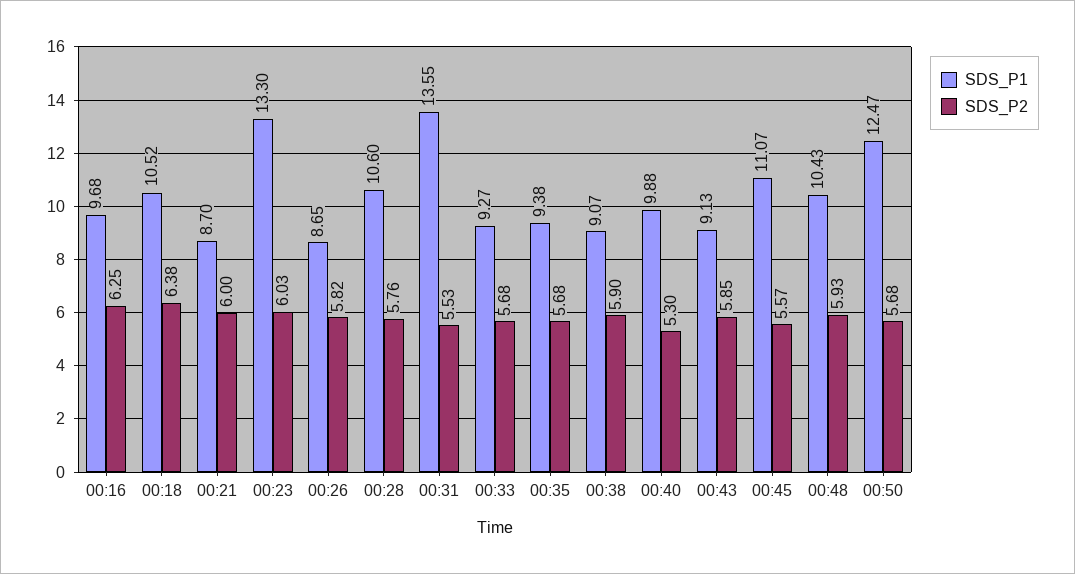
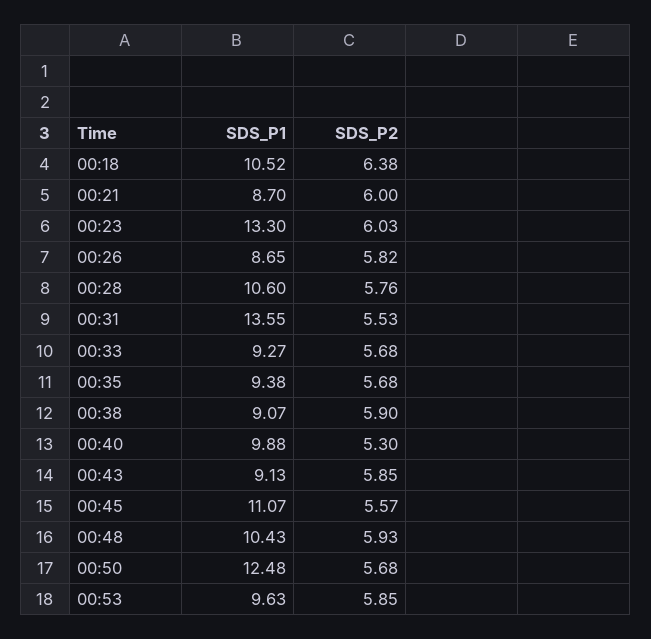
SDS_P1, 00:16: 9.68 -> none
SDS_P2, 00:16: 6.25 -> none
SDS_P1, 00:50: 12.47 -> 12.48
SDS_P1, 00:53: none -> 9.63
SDS_P2, 00:53: none -> 5.85

